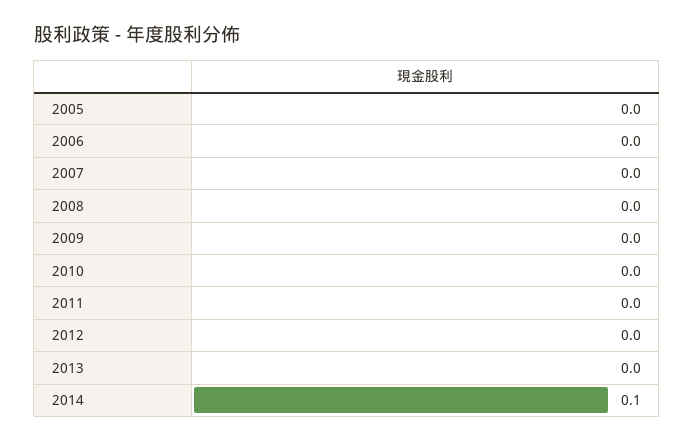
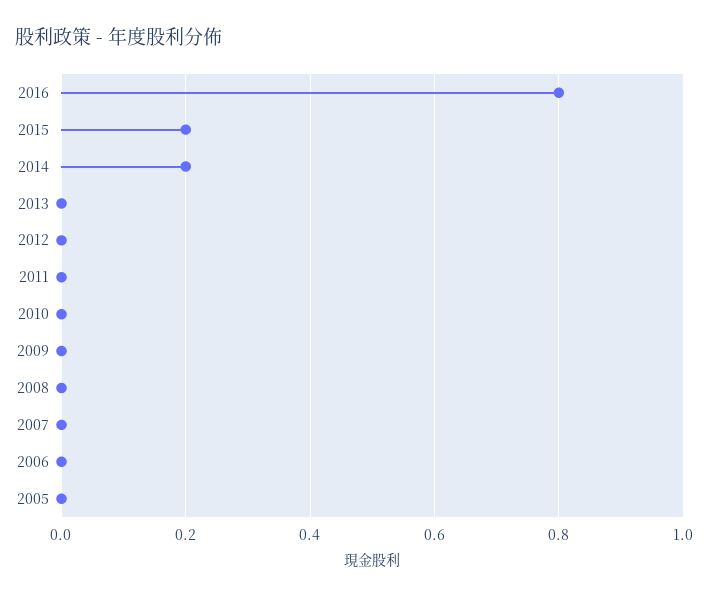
2014: 0.1 -> 0.2
2016: none -> 0.8
2015: none -> 0.2

